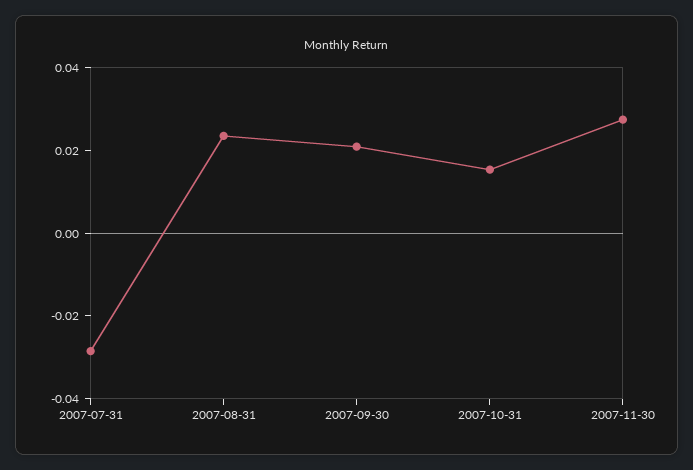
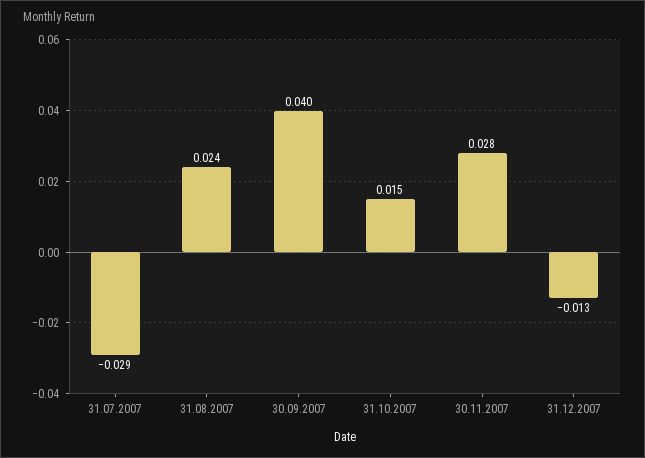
2007-09-30: 0.02 -> 0.04
31.12.2007: none -> -0.013

